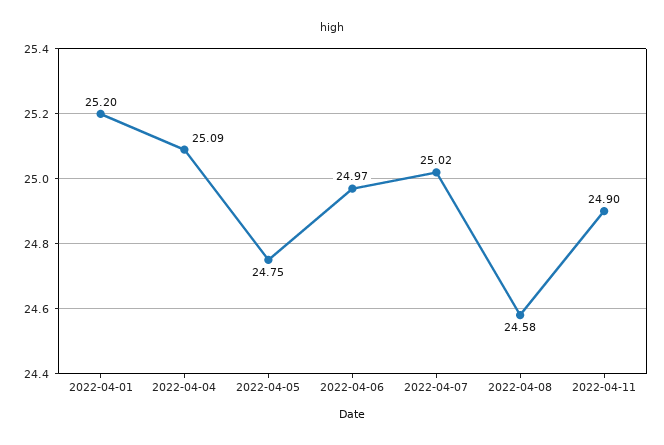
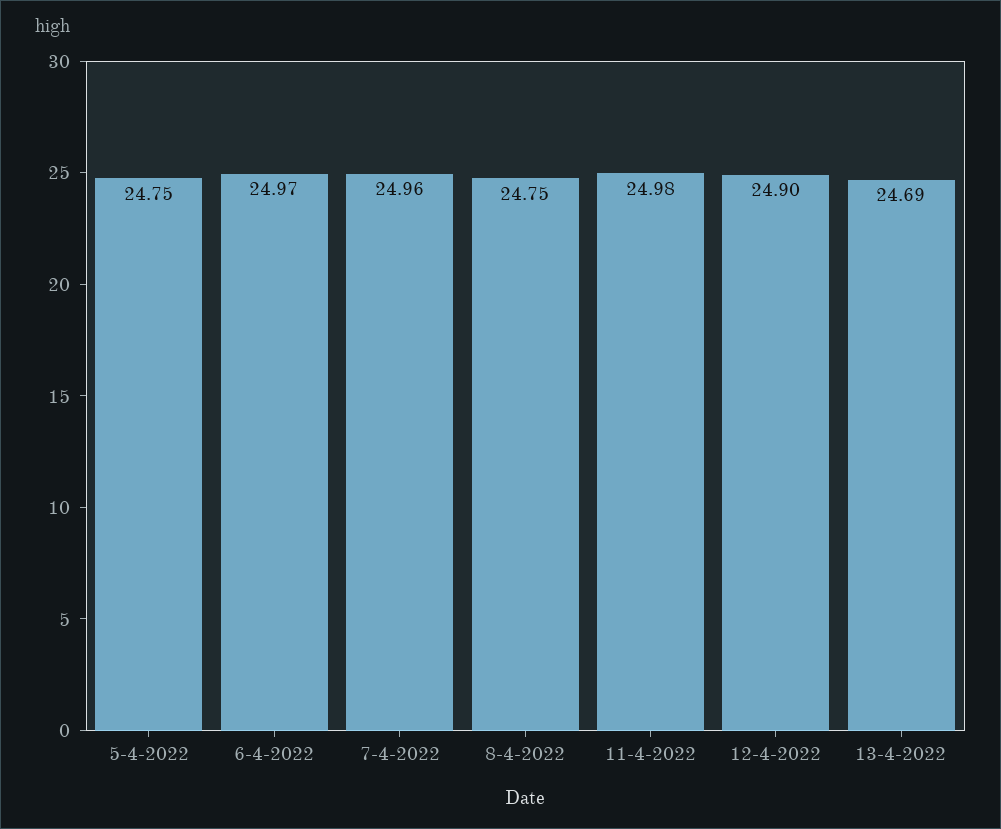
2022-04-01: 25.2 -> none
2022-04-04: 25.09 -> none
2022-04-07: 25.02 -> 24.96
2022-04-08: 24.58 -> 24.75
2022-04-11: 24.9 -> 24.98
12-4-2022: none -> 24.9
13-4-2022: none -> 24.69

